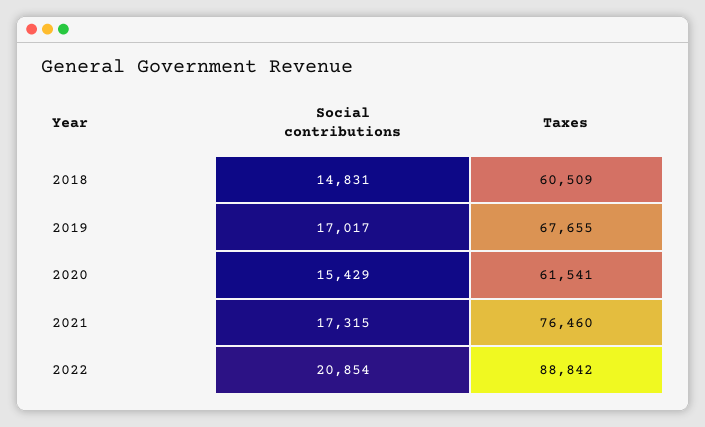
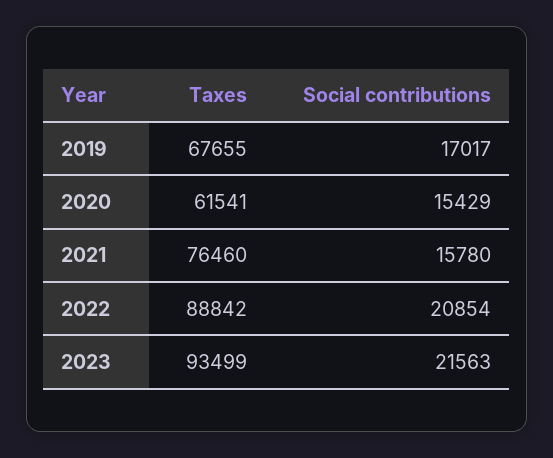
Social contributions, 2018: 14831 -> none
Taxes, 2018: 60509 -> none
Social contributions, 2021: 17315 -> 15780
Taxes, 2023: none -> 93499
Social contributions, 2023: none -> 21563

